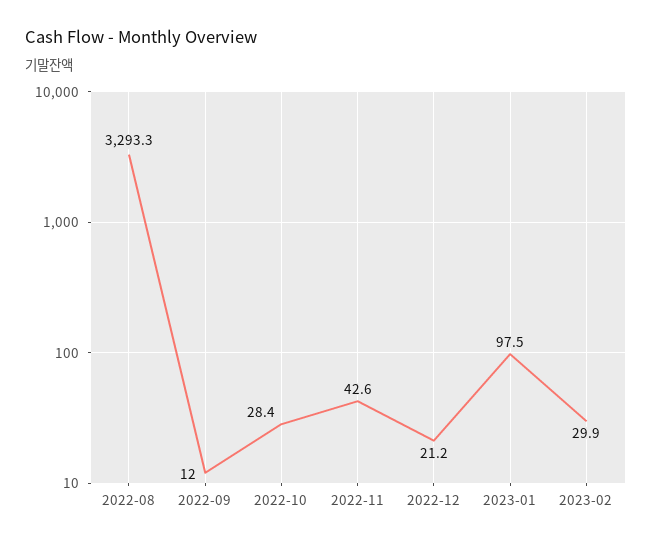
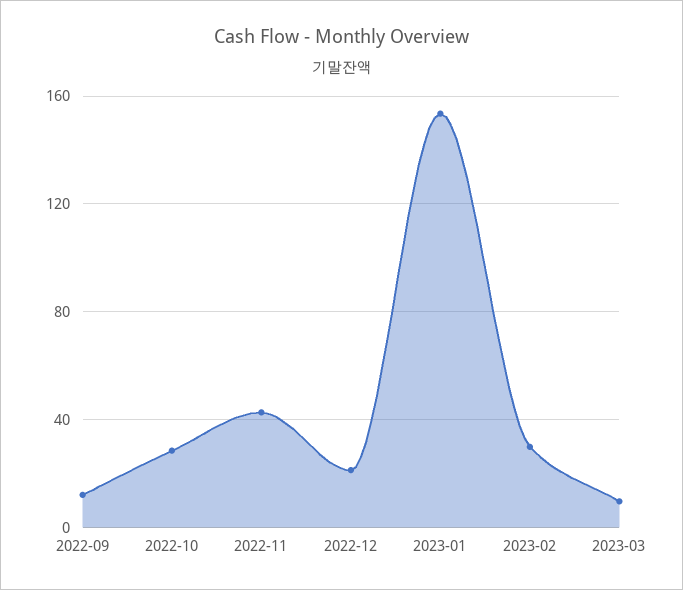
2022-08: 3293.3 -> none
2023-01: 97.5 -> 155
2023-03: none -> 10

